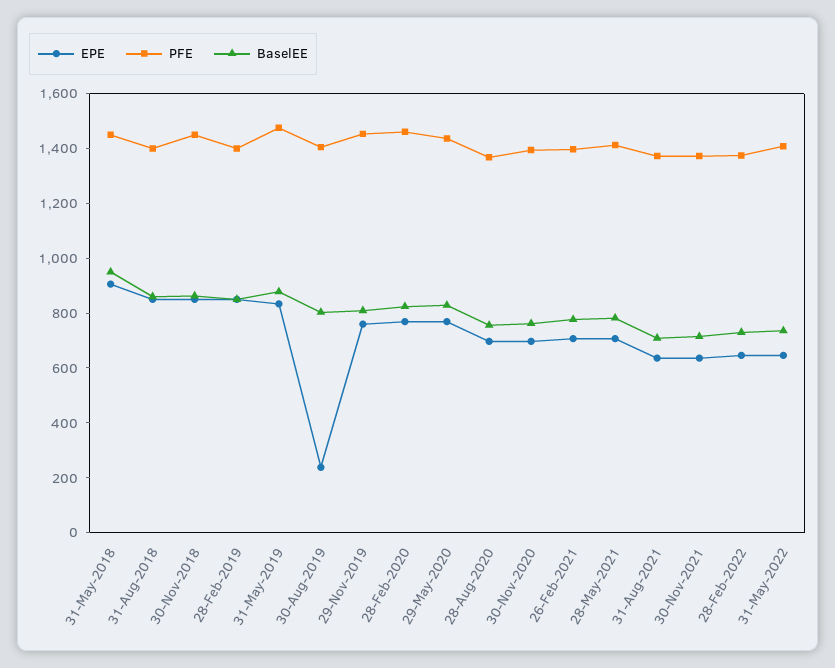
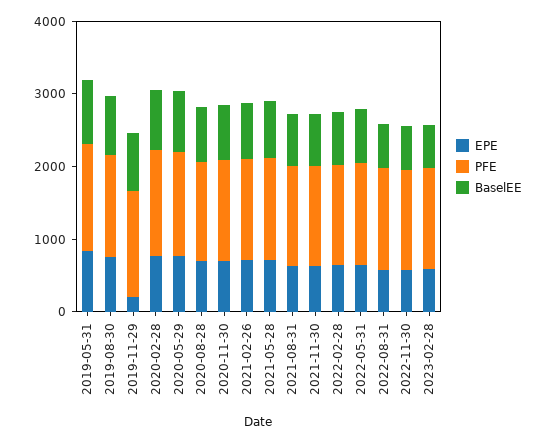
EPE, 31-May-2018: 900 -> none
PFE, 31-May-2018: 1450 -> none
BaselEE, 31-May-2018: 950 -> none
EPE, 31-Aug-2018: 850 -> none
PFE, 31-Aug-2018: 1400 -> none
BaselEE, 31-Aug-2018: 850 -> none
EPE, 30-Nov-2018: 850 -> none
PFE, 30-Nov-2018: 1450 -> none
BaselEE, 30-Nov-2018: 850 -> none
EPE, 28-Feb-2019: 850 -> none
PFE, 28-Feb-2019: 1400 -> none
BaselEE, 28-Feb-2019: 850 -> none
EPE, 30-Aug-2019: 250 -> 800
EPE, 29-Nov-2019: 750 -> 200
EPE, 2022-08-31: none -> 600
PFE, 2022-08-31: none -> 1400
BaselEE, 2022-08-31: none -> 600
EPE, 2022-11-30: none -> 600
PFE, 2022-11-30: none -> 1400
BaselEE, 2022-11-30: none -> 600
EPE, 2023-02-28: none -> 600
PFE, 2023-02-28: none -> 1400
BaselEE, 2023-02-28: none -> 600

